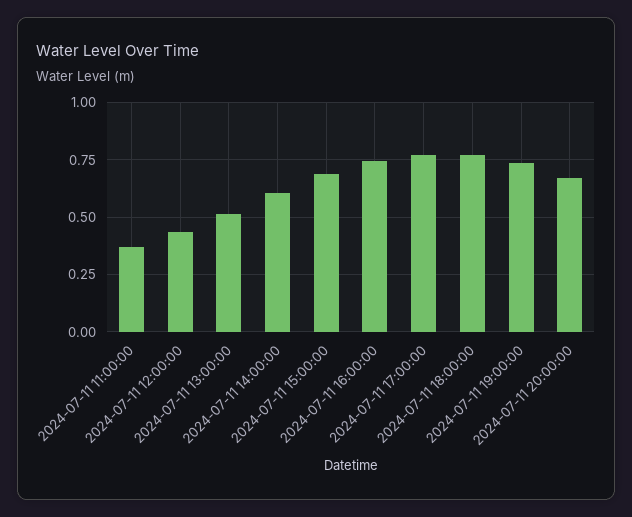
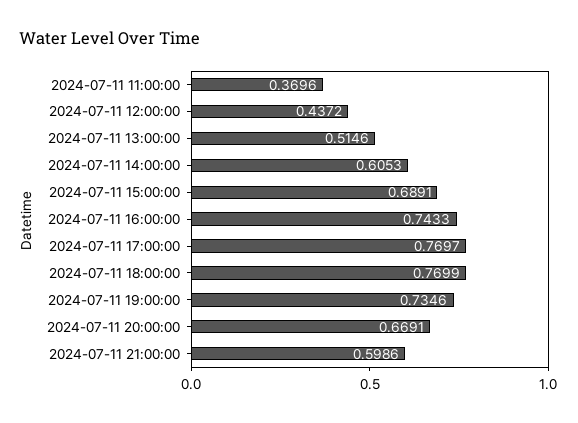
2024-07-11 21:00:00: none -> 0.5986

